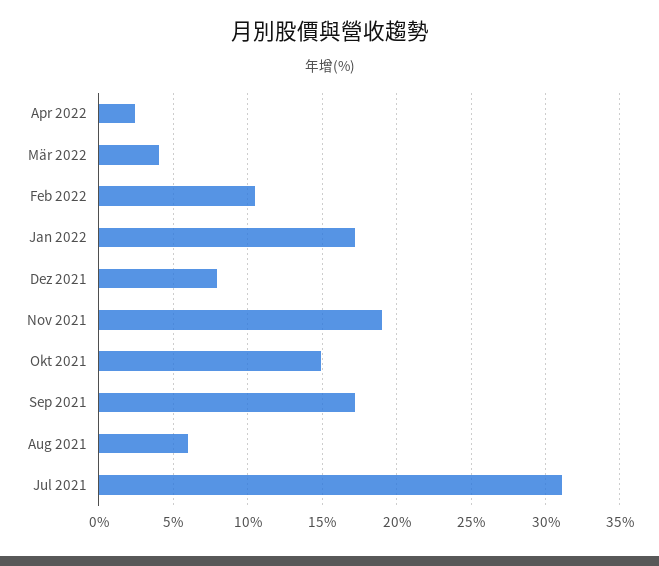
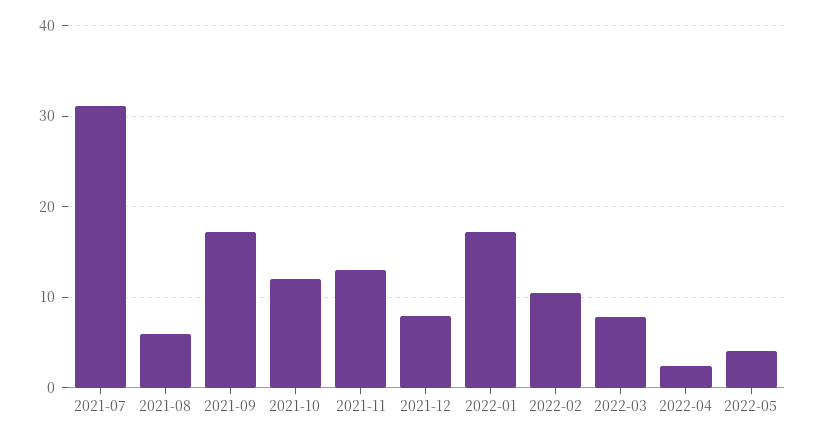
Mär 2022: 4 -> 8
Nov 2021: 19 -> 13
Okt 2021: 15 -> 12
2022-05: none -> 4

